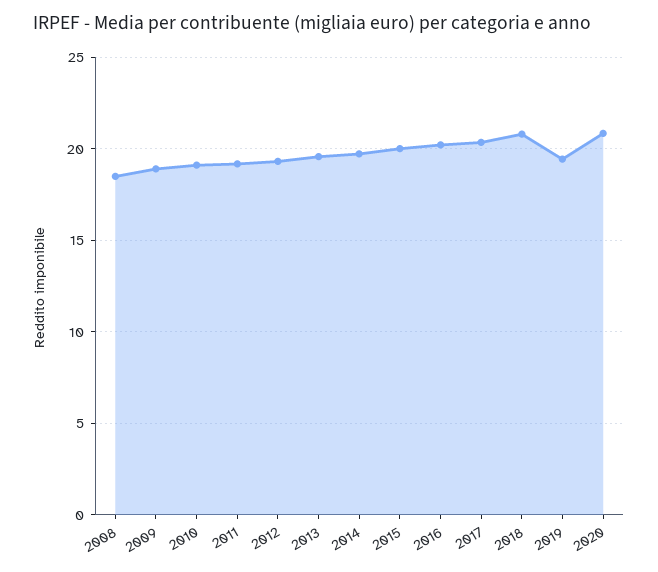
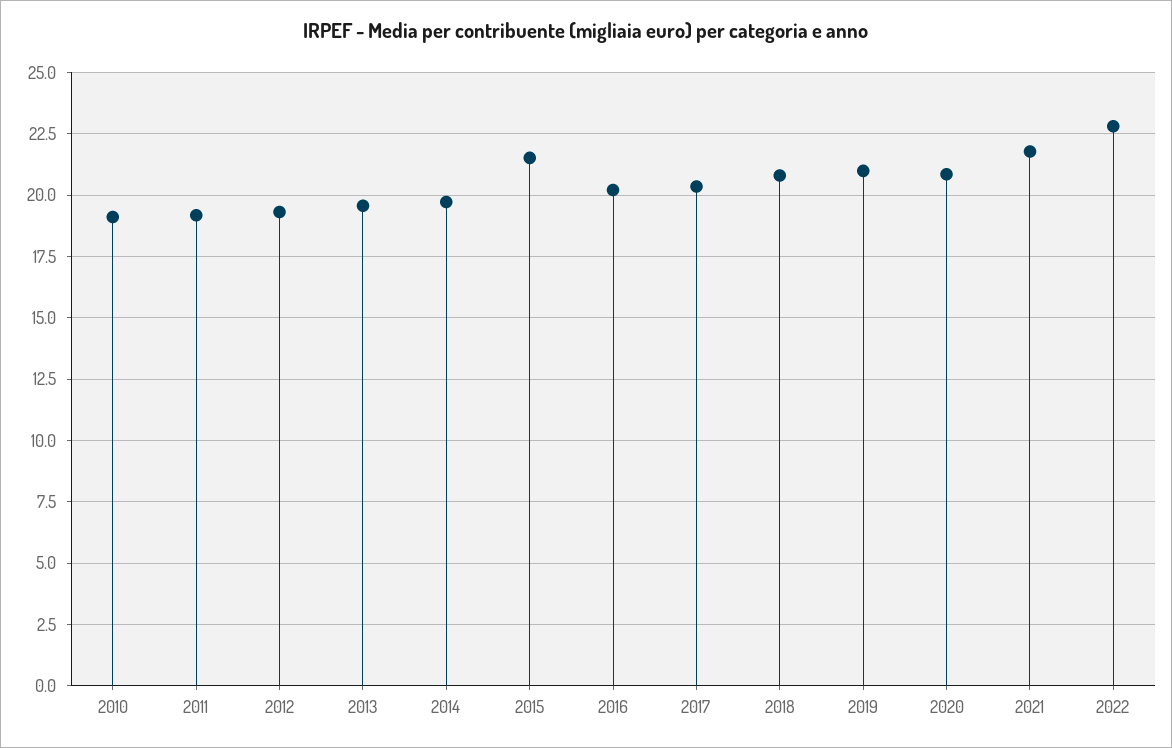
2008: 18.5 -> none
2009: 19 -> none
2015: 20 -> 21.5
2019: 19.5 -> 21
2021: none -> 21.75
2022: none -> 22.75

